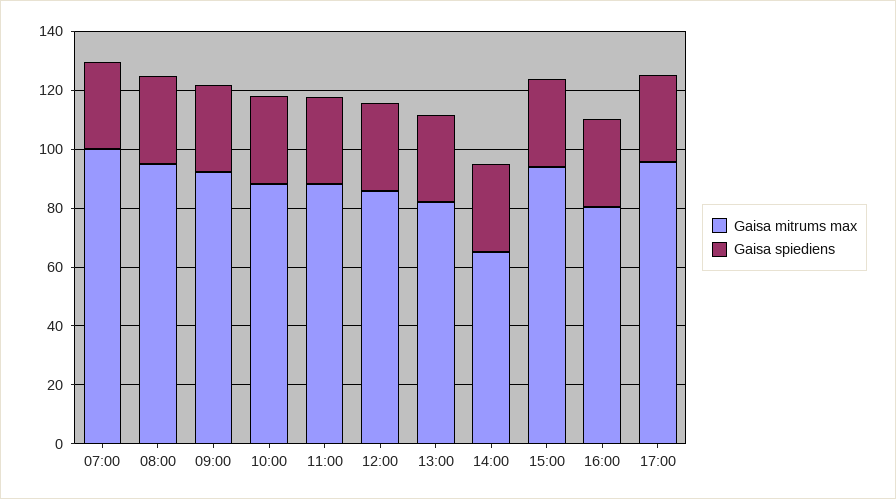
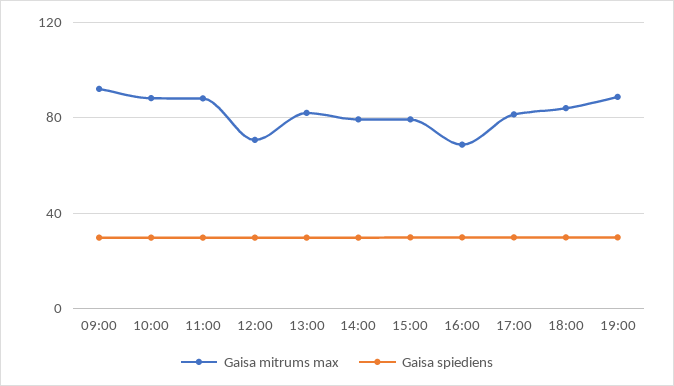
Gaisa mitrums max, 07:00: 100 -> none
Gaisa spiediens, 07:00: 30 -> none
Gaisa mitrums max, 08:00: 95 -> none
Gaisa spiediens, 08:00: 30 -> none
Gaisa mitrums max, 12:00: 85 -> 70
Gaisa mitrums max, 14:00: 65 -> 80
Gaisa mitrums max, 15:00: 95 -> 80
Gaisa mitrums max, 16:00: 80 -> 70
Gaisa mitrums max, 17:00: 95 -> 80
Gaisa mitrums max, 18:00: none -> 85
Gaisa spiediens, 18:00: none -> 30
Gaisa mitrums max, 19:00: none -> 90
Gaisa spiediens, 19:00: none -> 30

